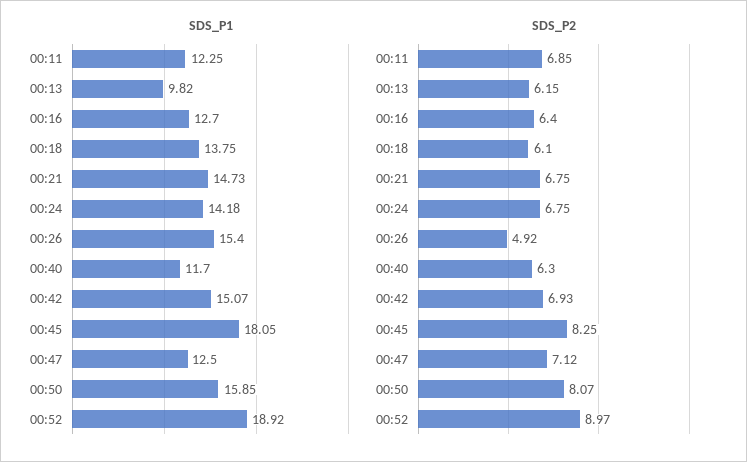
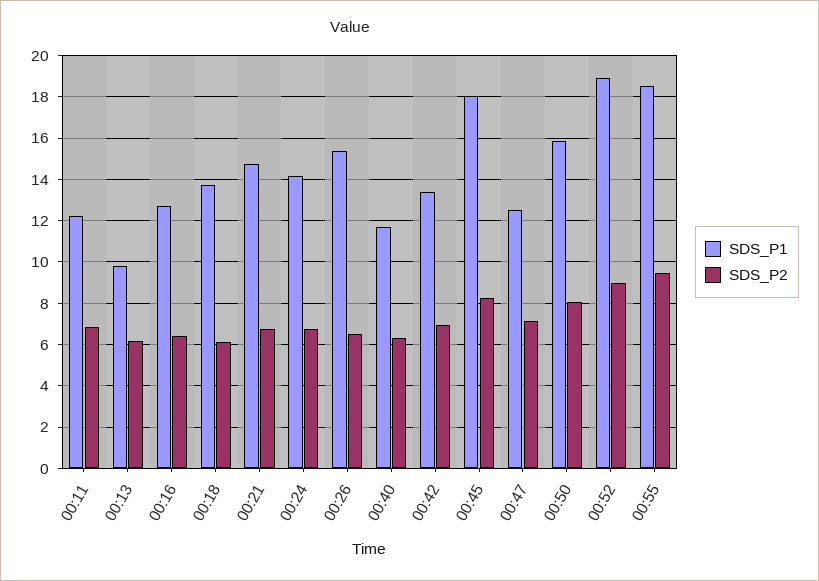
SDS_P1, 00:42: 15.07 -> 13.5
SDS_P2, 00:26: 4.92 -> 6.5
SDS_P1, 00:55: none -> 18.5
SDS_P2, 00:55: none -> 9.5

